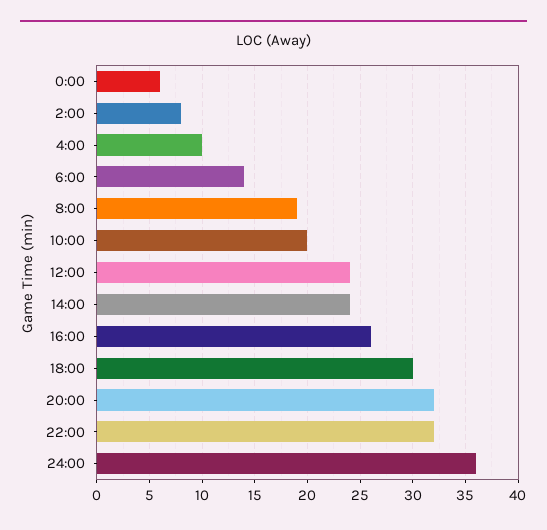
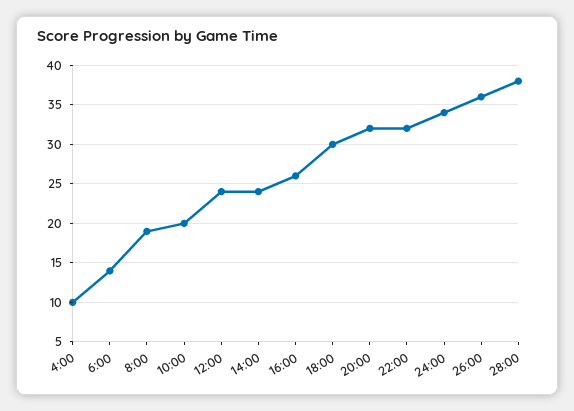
0:00: 6 -> none
2:00: 8 -> none
24:00: 36 -> 34
26:00: none -> 36
28:00: none -> 38

